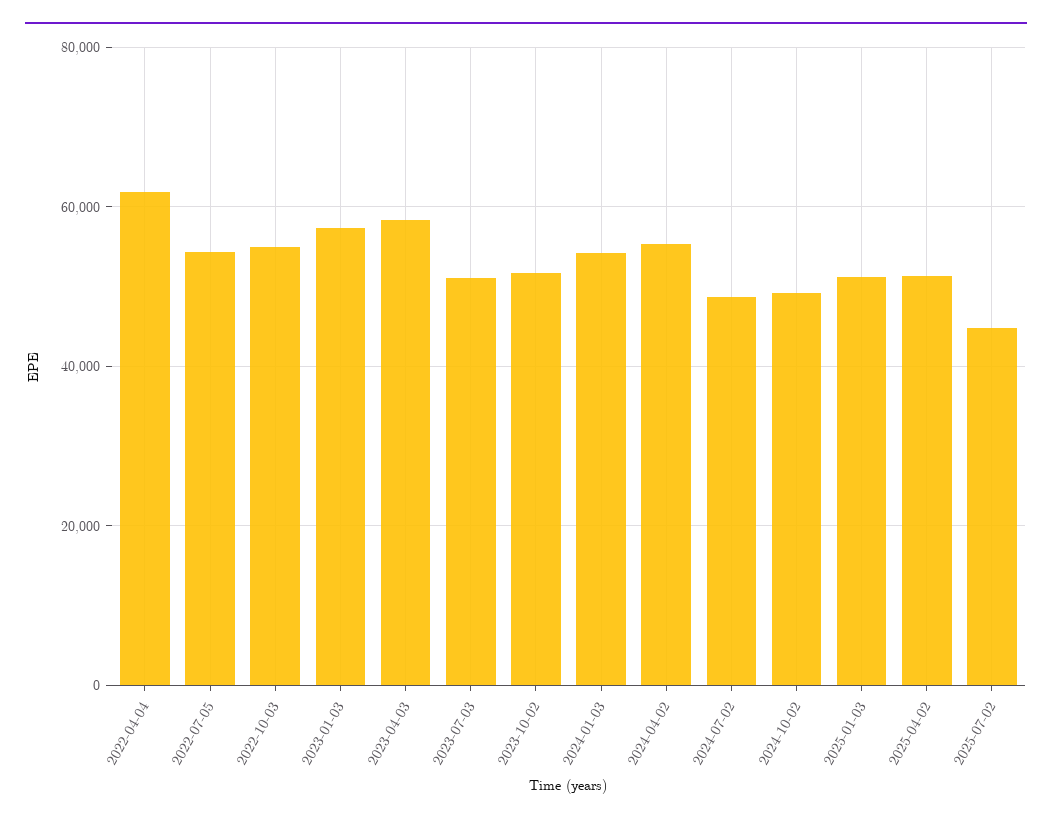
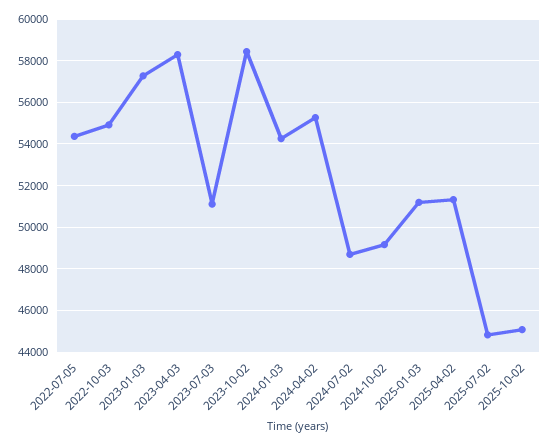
2022-04-04: 62000 -> none
2023-10-02: 52000 -> 58500
2025-10-02: none -> 45000

